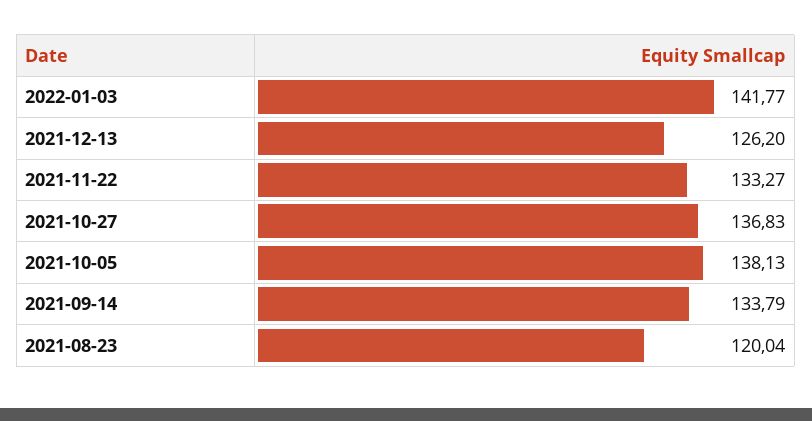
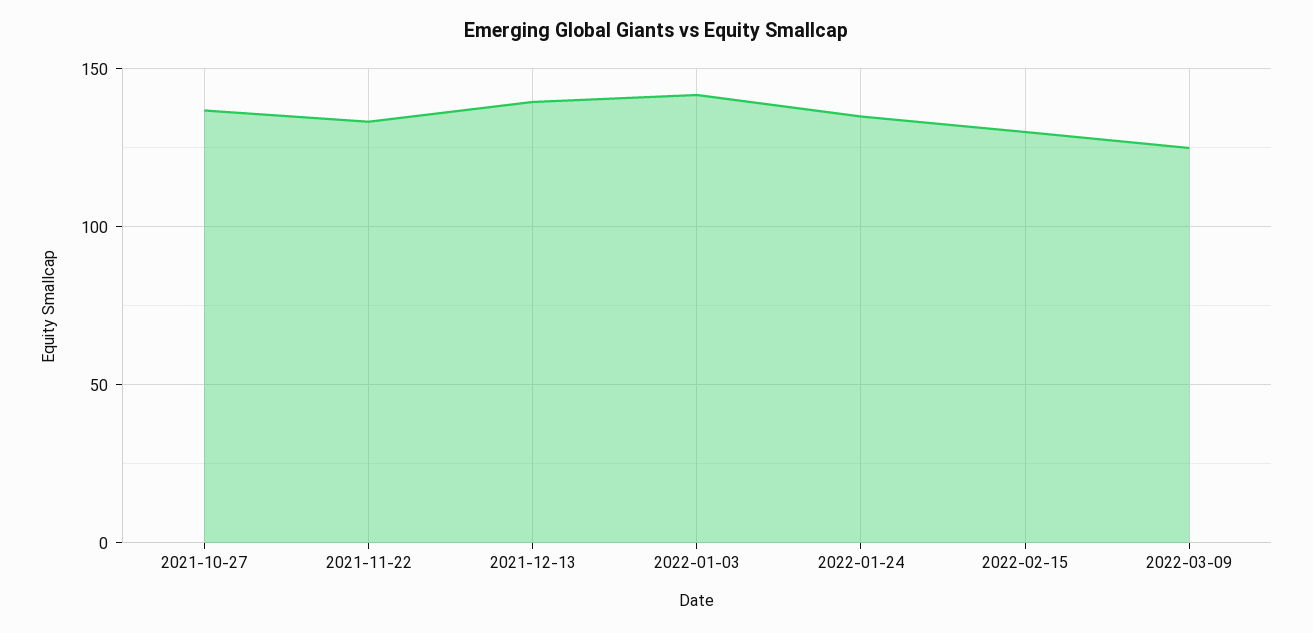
2021-12-13: 126.2 -> 140
2021-10-05: 138.13 -> none
2021-09-14: 133.79 -> none
2021-08-23: 120.04 -> none
2022-01-24: none -> 135
2022-02-15: none -> 130
2022-03-09: none -> 125

